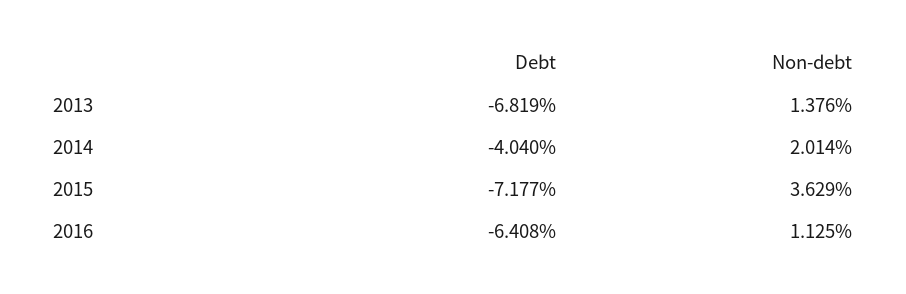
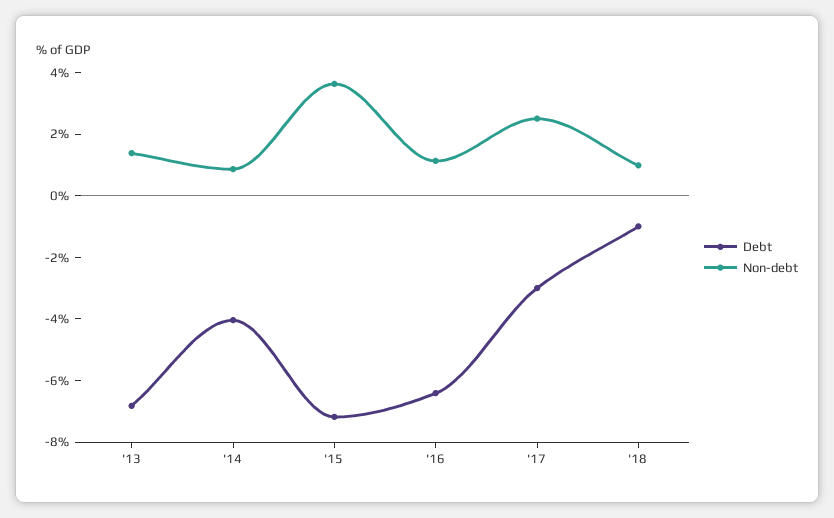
Non-debt, 2014: 2.014 -> 1
Debt, '17: none -> -3
Non-debt, '17: none -> 2.5
Debt, '18: none -> -1
Non-debt, '18: none -> 1

